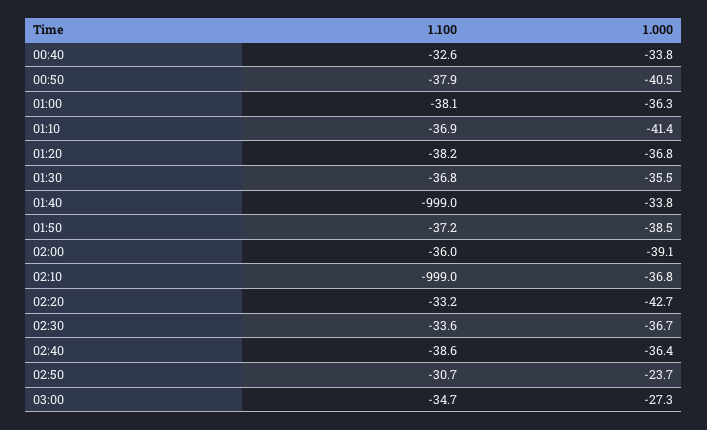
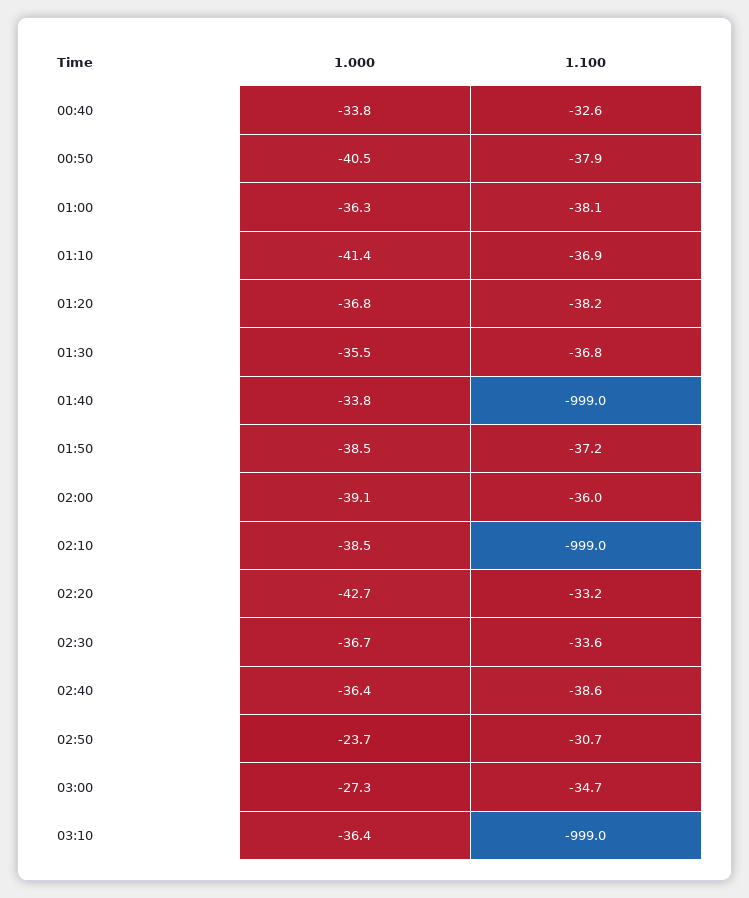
1.000, 02:10: -36.8 -> -38.5
1.000, 03:10: none -> -36.4
1.100, 03:10: none -> -999

